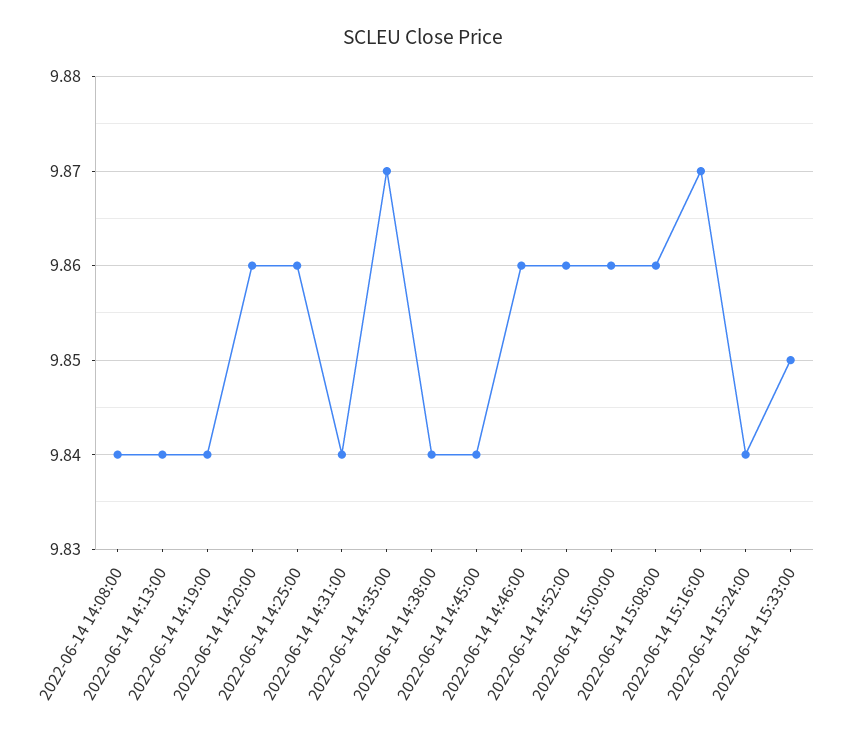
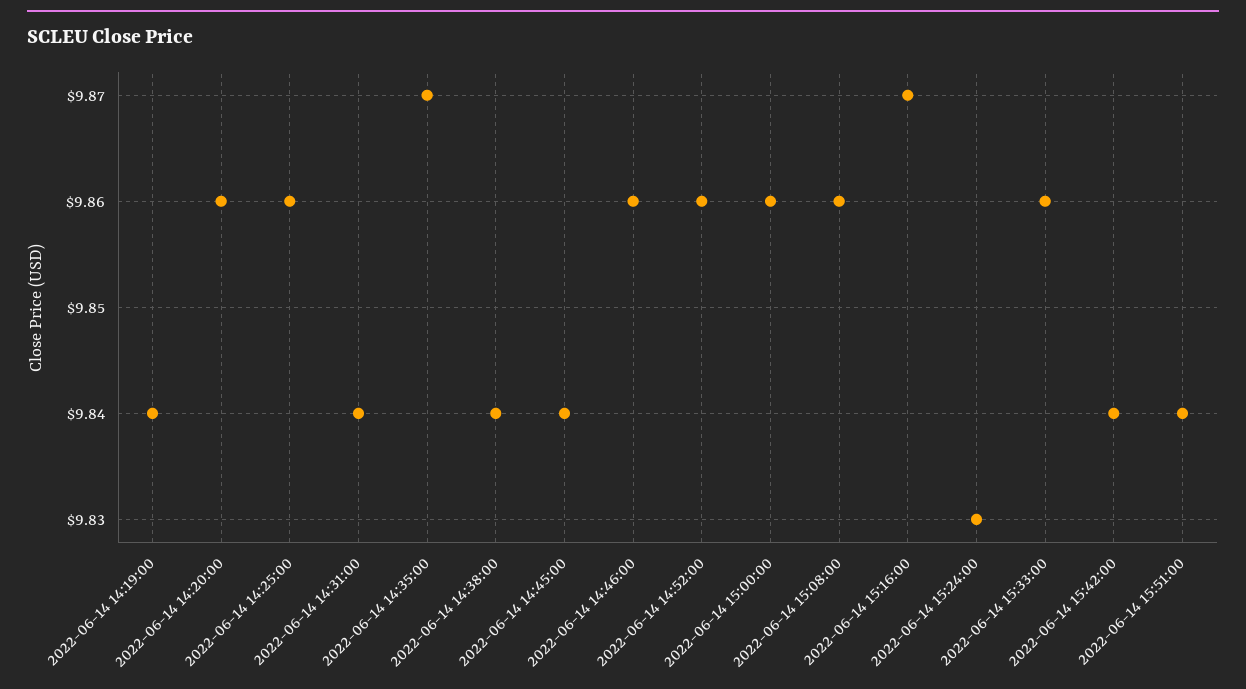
2022-06-14 14:08:00: 9.84 -> none
2022-06-14 14:13:00: 9.84 -> none
2022-06-14 15:24:00: 9.84 -> 9.83
2022-06-14 15:33:00: 9.85 -> 9.86
2022-06-14 15:42:00: none -> 9.84
2022-06-14 15:51:00: none -> 9.84

